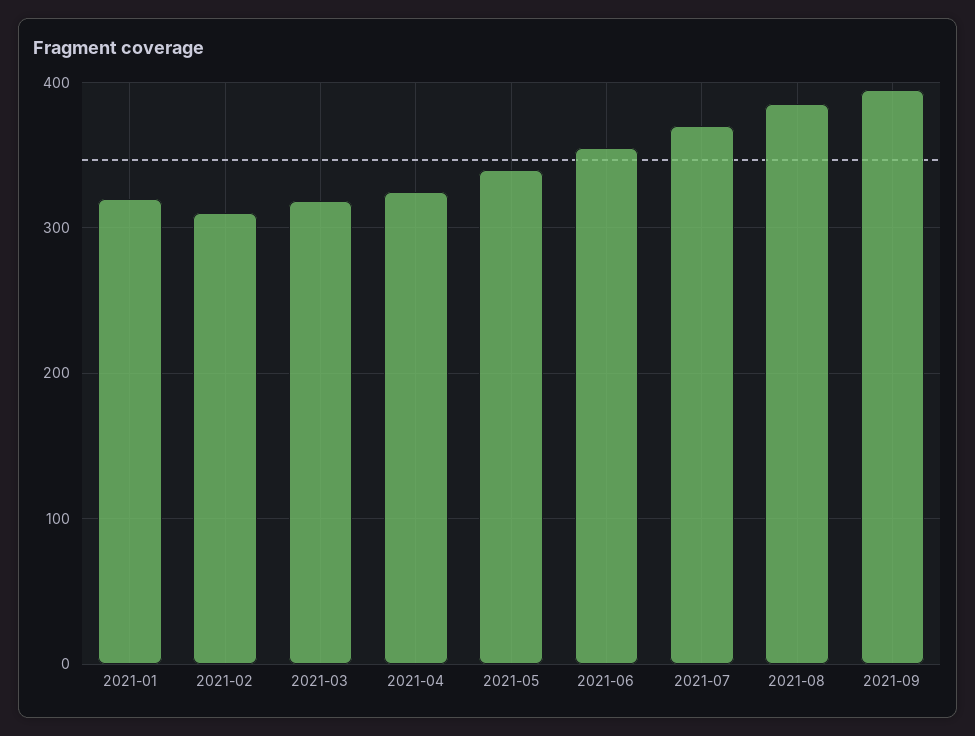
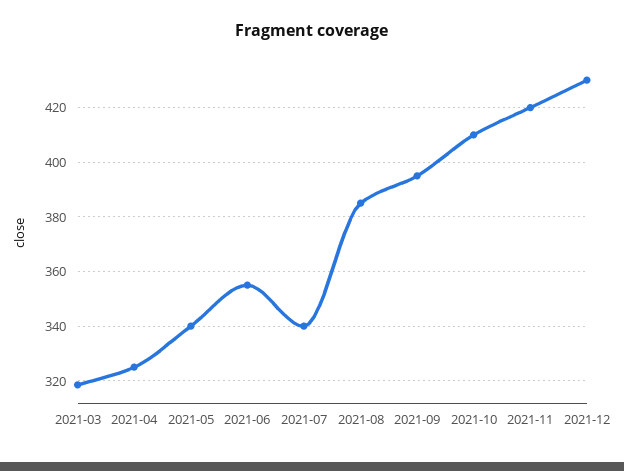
2021-01: 320 -> none
2021-02: 310 -> none
2021-07: 370 -> 340
2021-10: none -> 410
2021-11: none -> 420
2021-12: none -> 430

